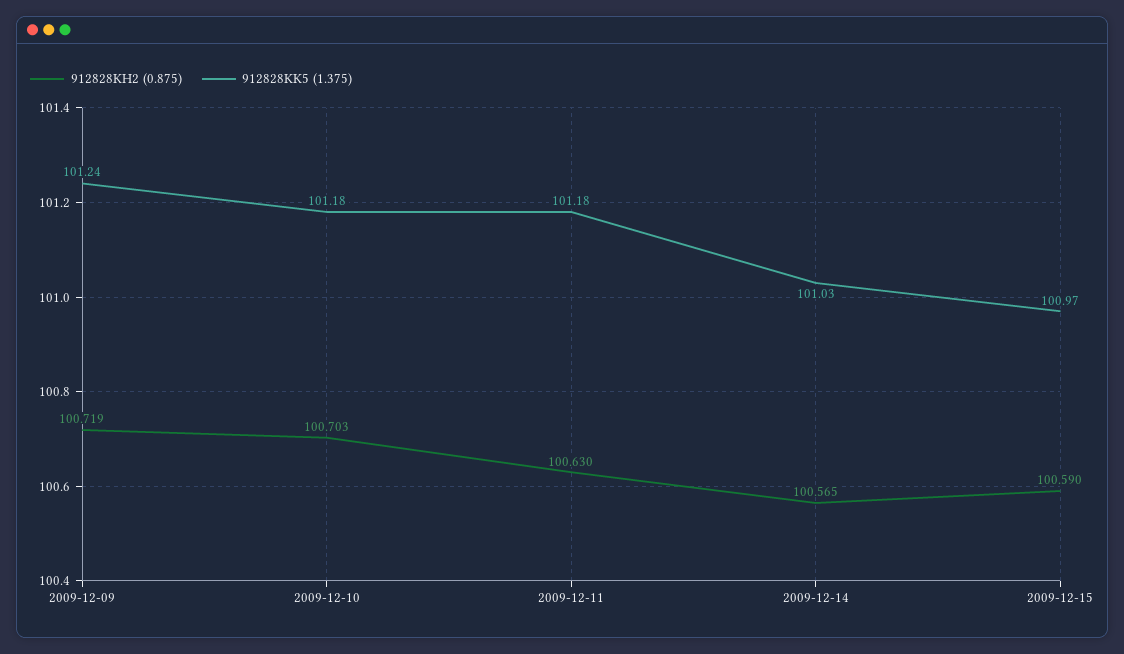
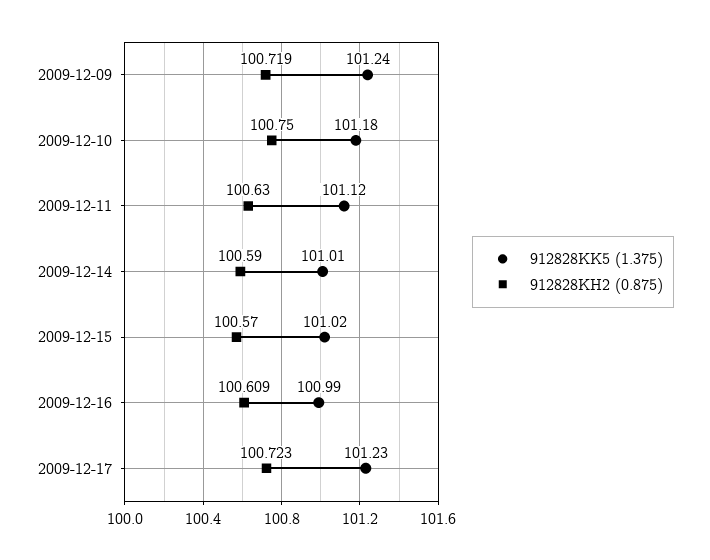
912828KH2 (0.875), 2009-12-10: 100.703 -> 100.75
912828KK5 (1.375), 2009-12-11: 101.18 -> 101.12
912828KH2 (0.875), 2009-12-14: 100.565 -> 100.59
912828KK5 (1.375), 2009-12-14: 101.03 -> 101.01
912828KH2 (0.875), 2009-12-15: 100.59 -> 100.57
912828KK5 (1.375), 2009-12-15: 100.97 -> 101.02
912828KK5 (1.375), 2009-12-16: none -> 100.99
912828KH2 (0.875), 2009-12-16: none -> 100.609
912828KK5 (1.375), 2009-12-17: none -> 101.23
912828KH2 (0.875), 2009-12-17: none -> 100.723

